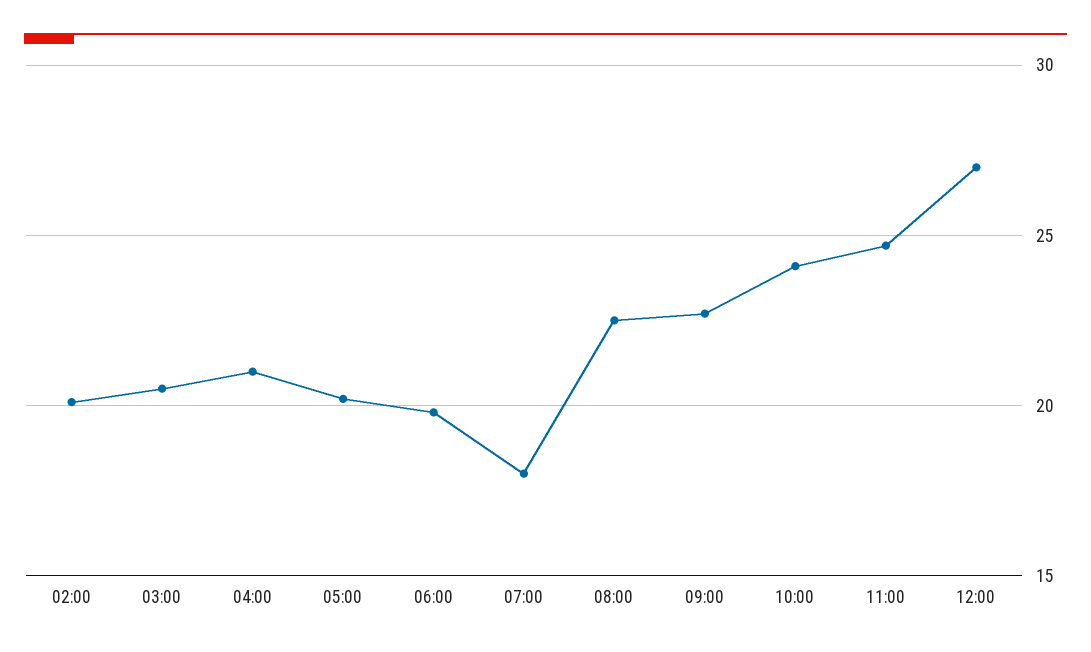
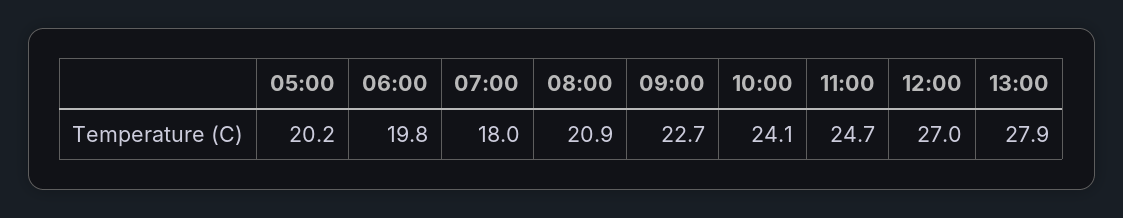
02:00: 20 -> none
03:00: 20.5 -> none
04:00: 21 -> none
08:00: 22.5 -> 20.9
13:00: none -> 27.9

